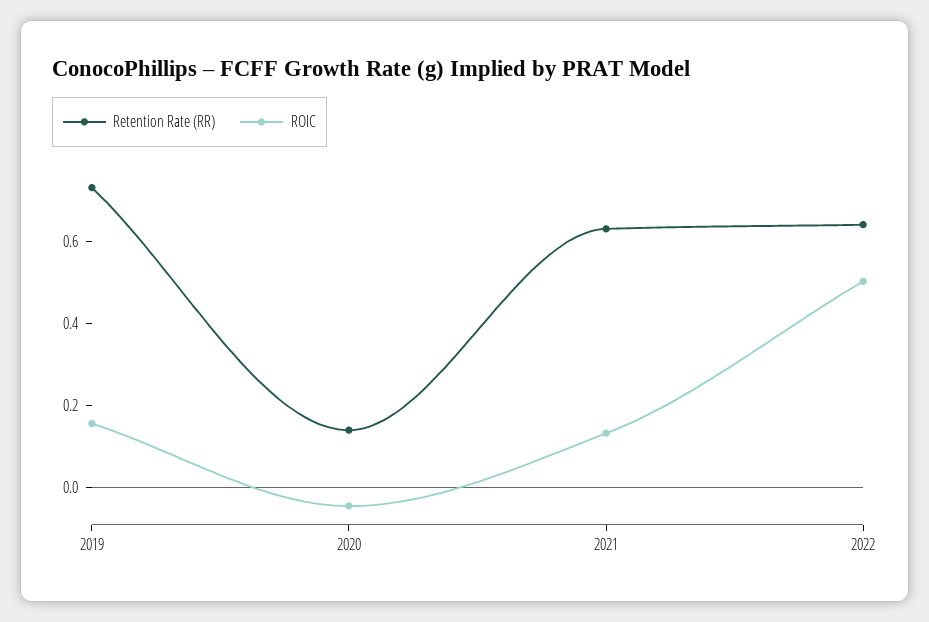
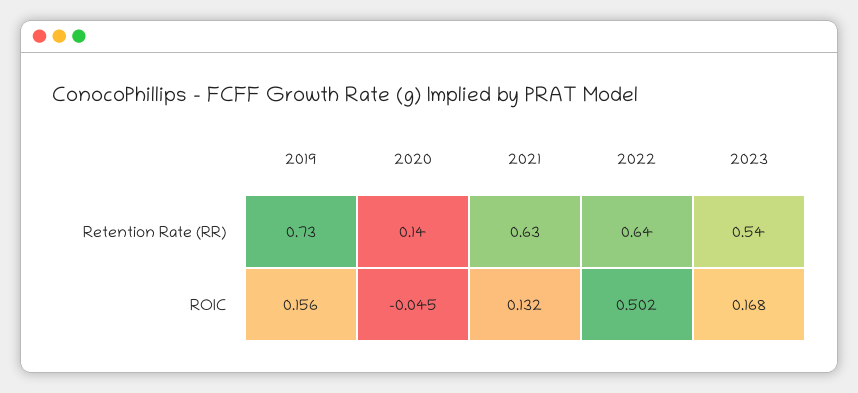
Retention Rate (RR), 2023: none -> 0.54
ROIC, 2023: none -> 0.168

